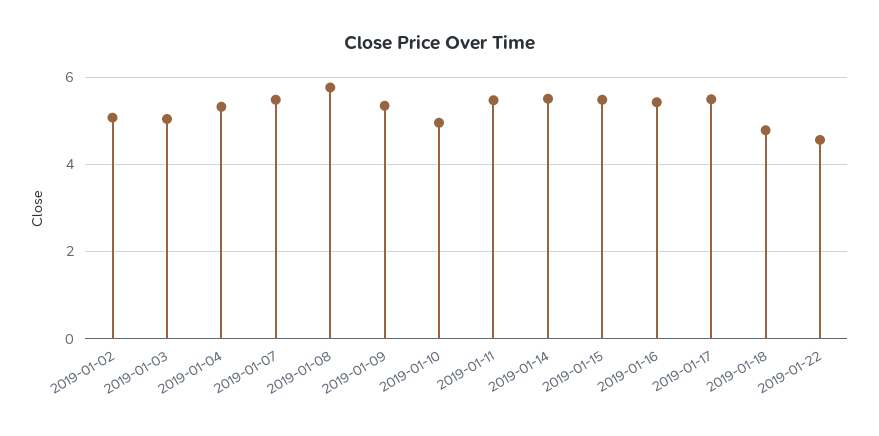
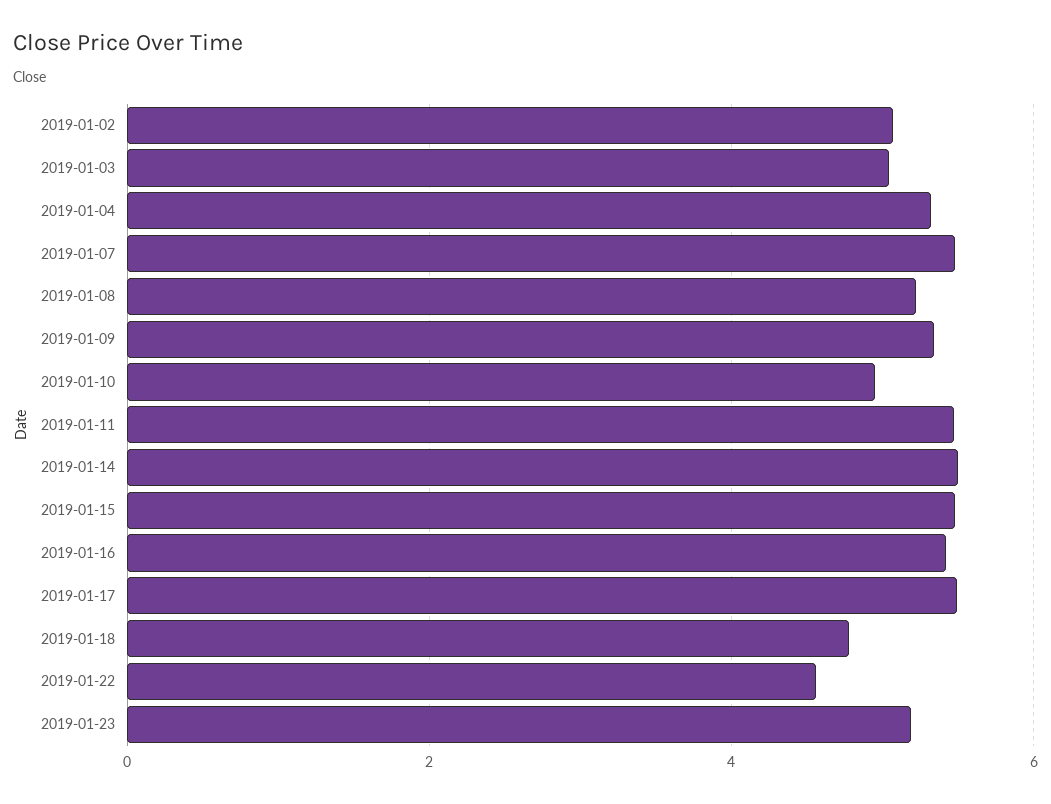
2019-01-08: 5.8 -> 5.2
2019-01-23: none -> 5.2

